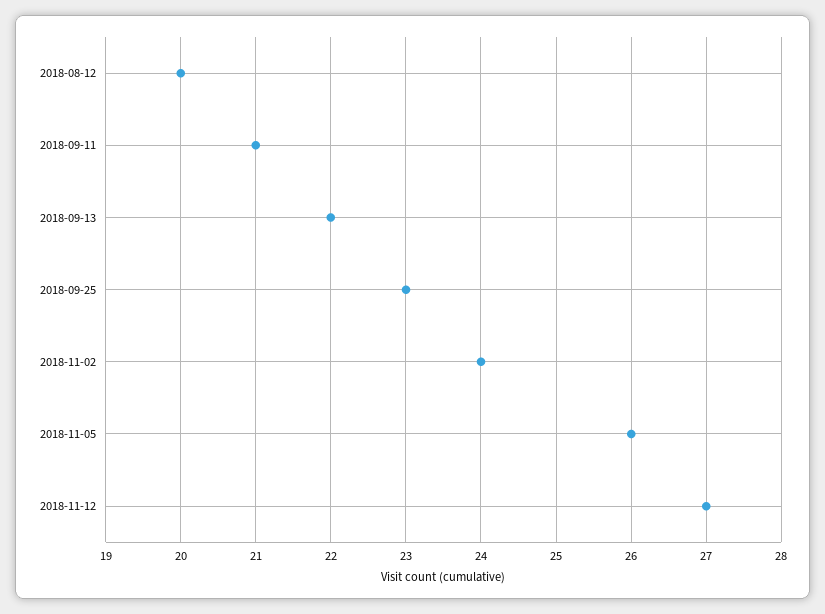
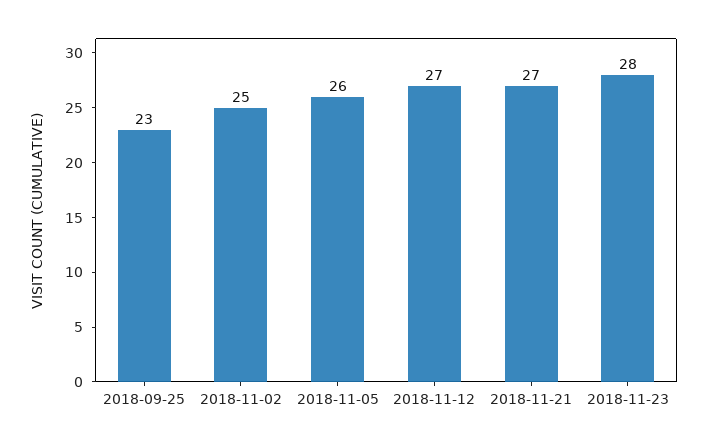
2018-08-12: 20 -> none
2018-09-11: 21 -> none
2018-09-13: 22 -> none
2018-11-02: 24 -> 25
2018-11-21: none -> 27
2018-11-23: none -> 28

